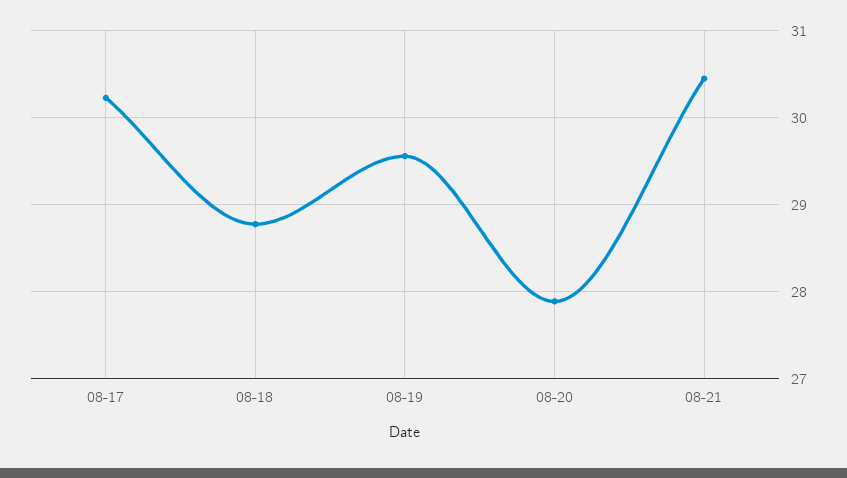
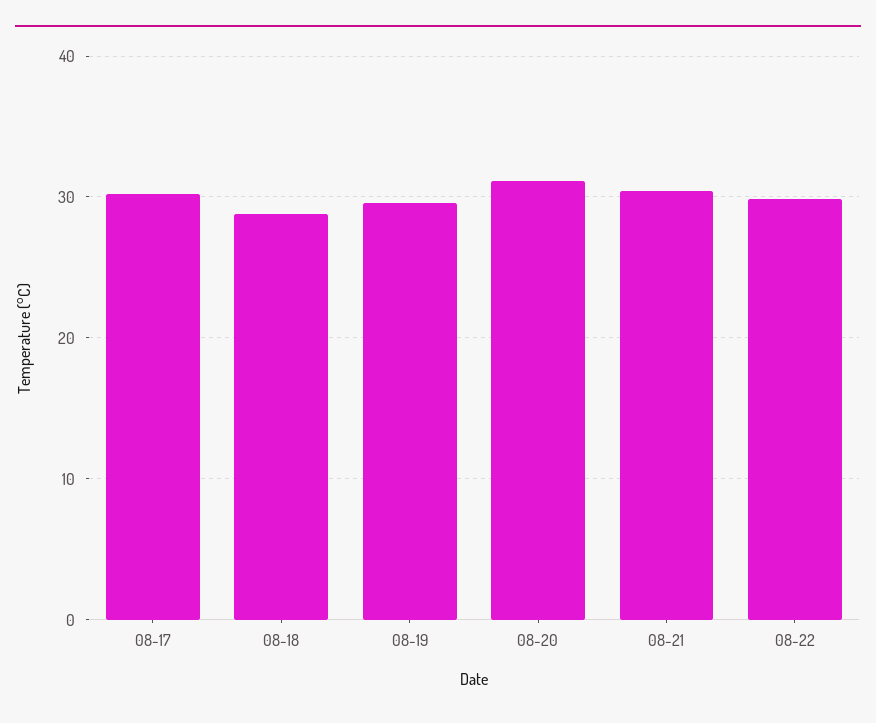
08-20: 27.9 -> 31
08-22: none -> 30

